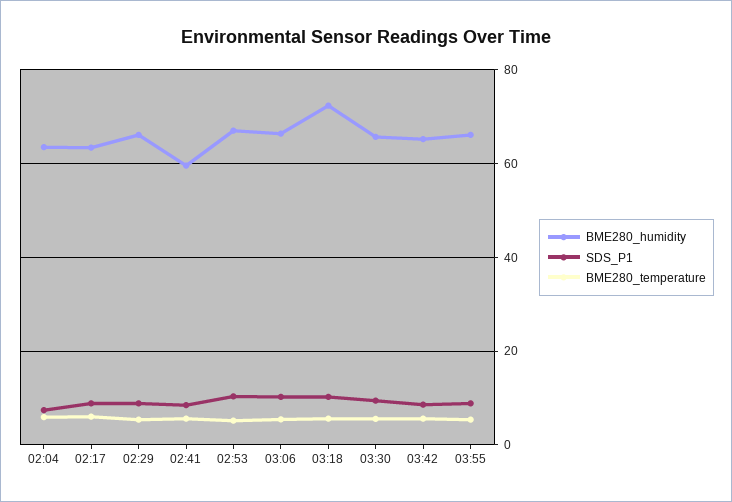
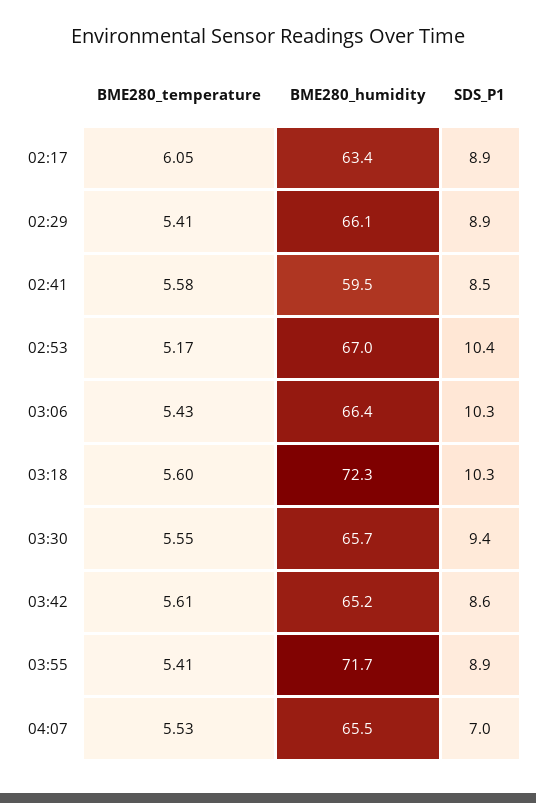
BME280_humidity, 02:04: 64 -> none
SDS_P1, 02:04: 8 -> none
BME280_temperature, 02:04: 6 -> none
BME280_humidity, 03:55: 66 -> 71.7
BME280_temperature, 04:07: none -> 5.53
BME280_humidity, 04:07: none -> 65.5
SDS_P1, 04:07: none -> 7

